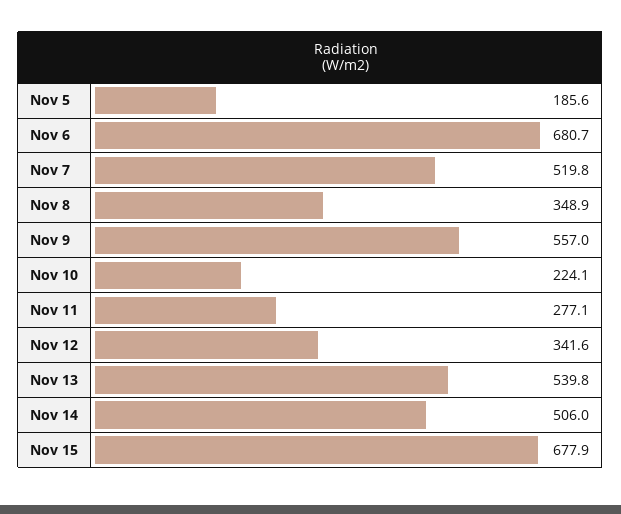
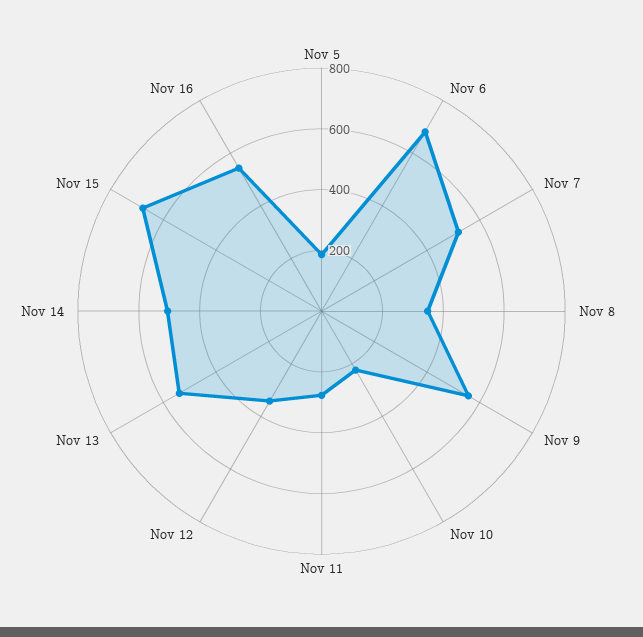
Nov 16: none -> 550

